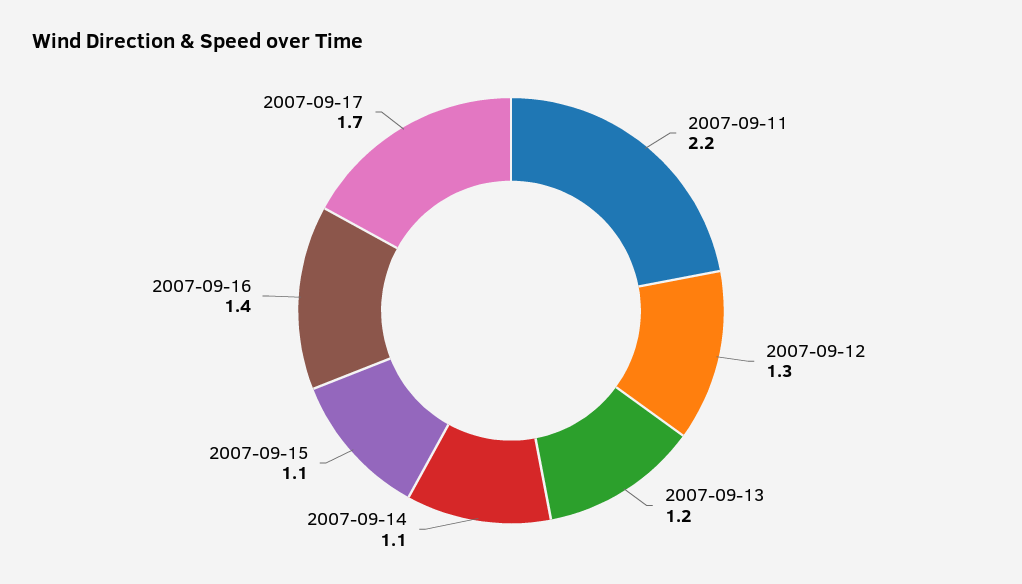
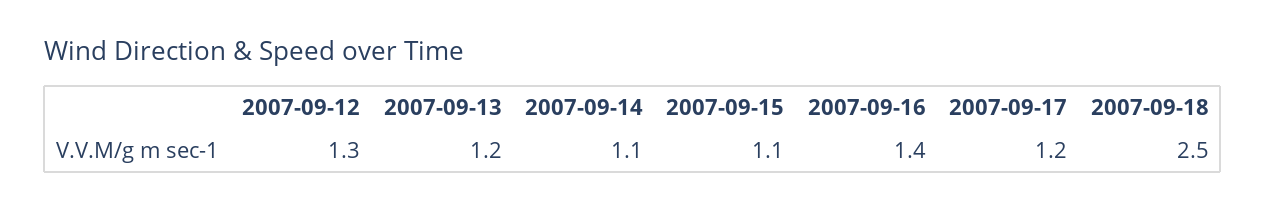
2007-09-11: 2.2 -> none
2007-09-17: 1.7 -> 1.2
2007-09-18: none -> 2.5

